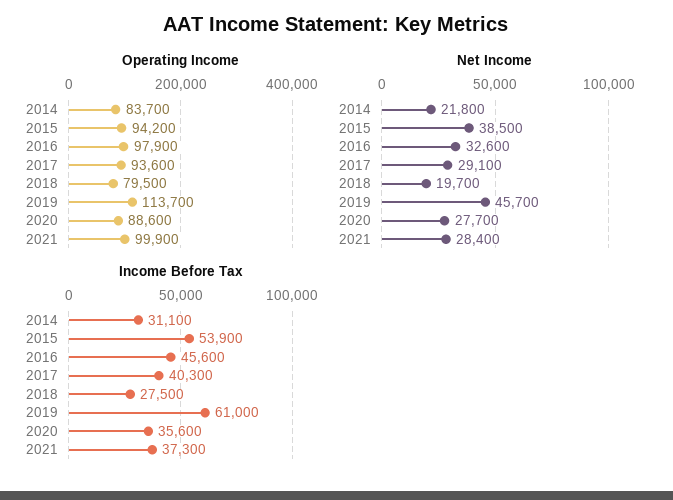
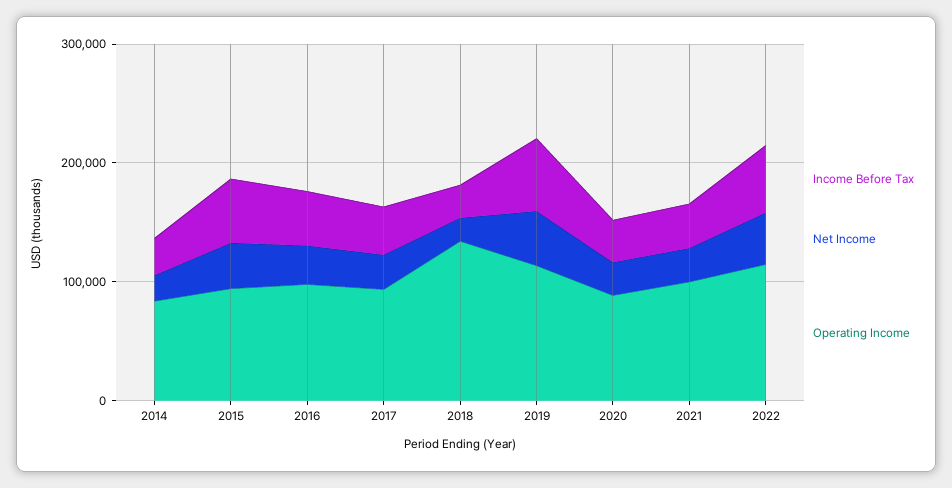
Operating Income, 2018: 79500 -> 140000
Income Before Tax, 2022: none -> 60000
Net Income, 2022: none -> 40000
Operating Income, 2022: none -> 120000

